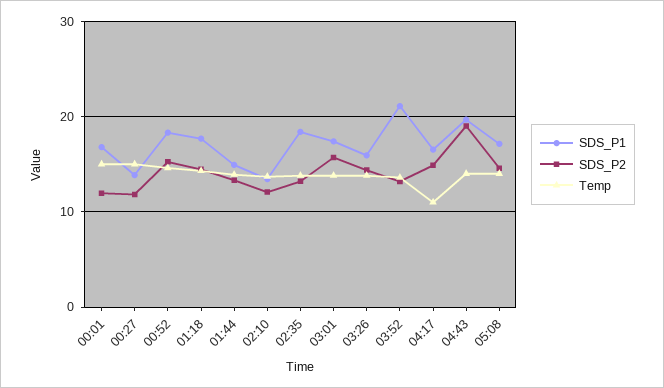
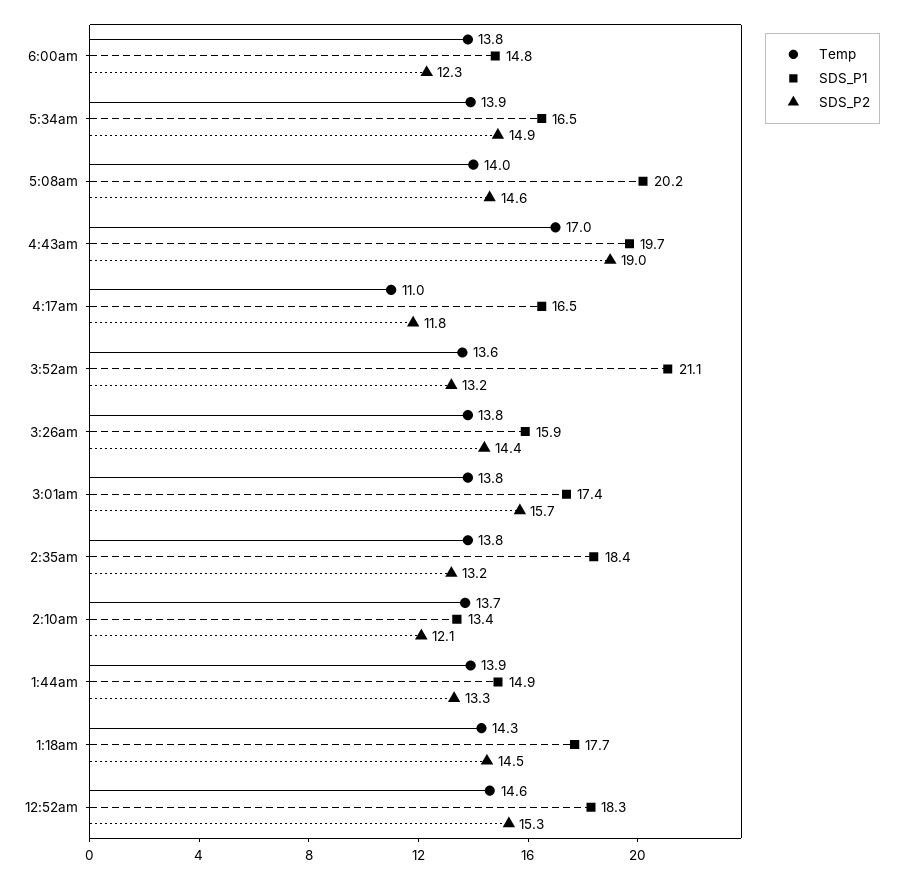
SDS_P1, 00:01: 17 -> none
SDS_P2, 00:01: 12 -> none
Temp, 00:01: 15 -> none
SDS_P1, 00:27: 14 -> none
SDS_P2, 00:27: 12 -> none
Temp, 00:27: 15 -> none
SDS_P2, 04:17: 15 -> 11.8
Temp, 04:43: 14 -> 17
SDS_P1, 05:08: 17 -> 20.2
Temp, 6:00am: none -> 13.8
SDS_P1, 6:00am: none -> 14.8
SDS_P2, 6:00am: none -> 12.3
Temp, 5:34am: none -> 13.9
SDS_P1, 5:34am: none -> 16.5
SDS_P2, 5:34am: none -> 14.9

